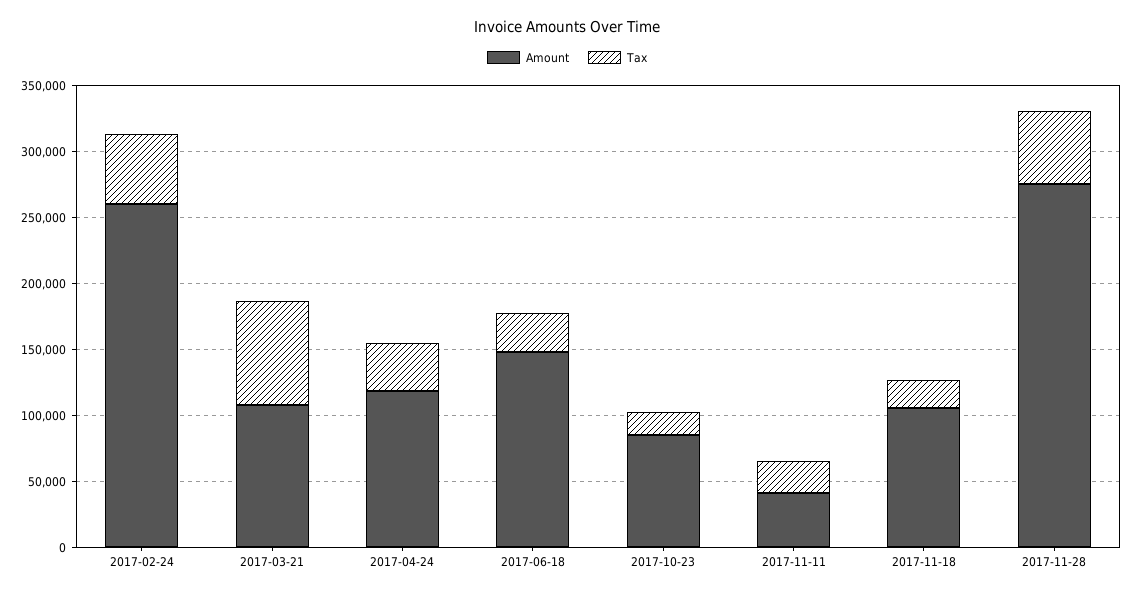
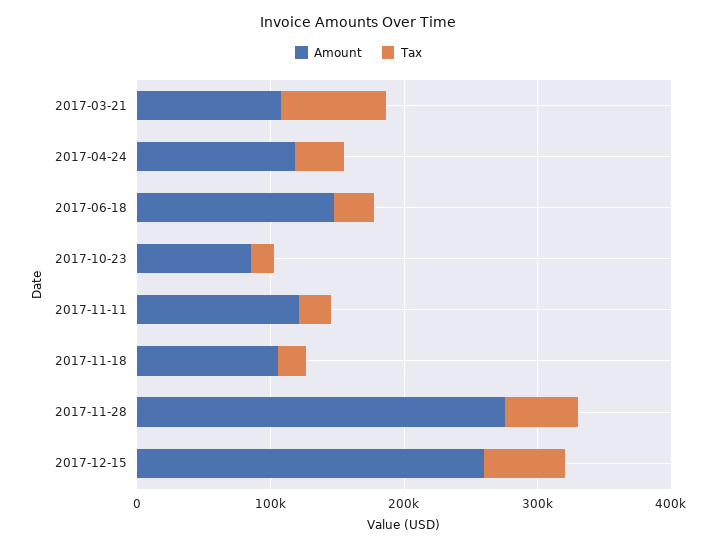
Amount, 2017-02-24: 260000 -> none
Tax, 2017-02-24: 50000 -> none
Amount, 2017-11-11: 40000 -> 120000
Amount, 2017-12-15: none -> 260000
Tax, 2017-12-15: none -> 60000

